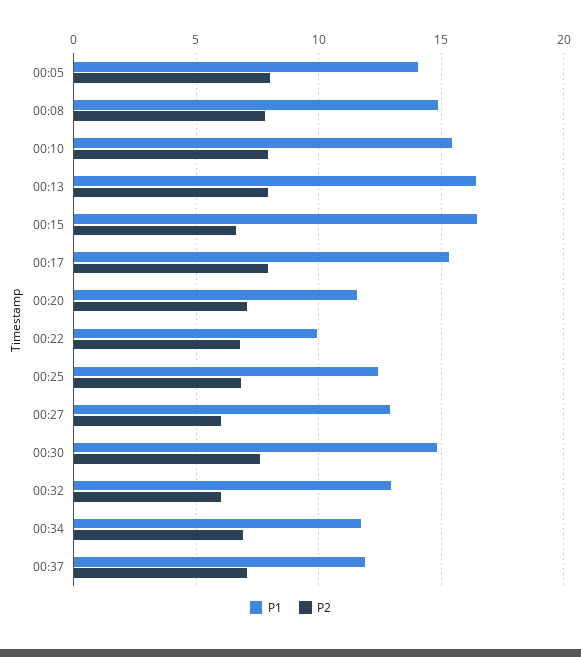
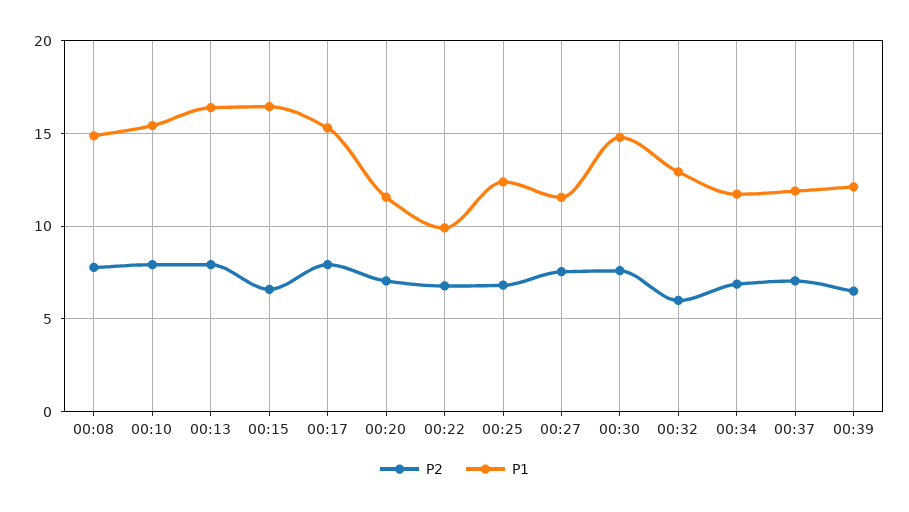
P1, 00:05: 14 -> none
P2, 00:05: 8 -> none
P1, 00:27: 13 -> 11.5
P2, 00:27: 6 -> 7.5
P2, 00:39: none -> 6.5
P1, 00:39: none -> 12

